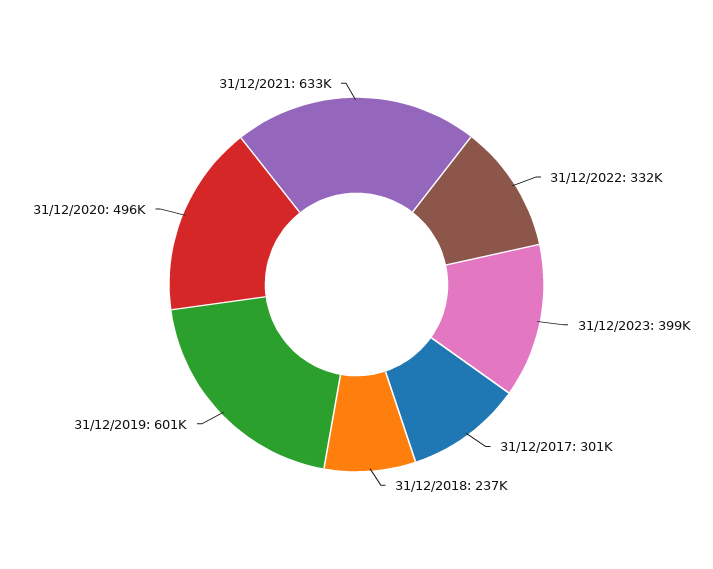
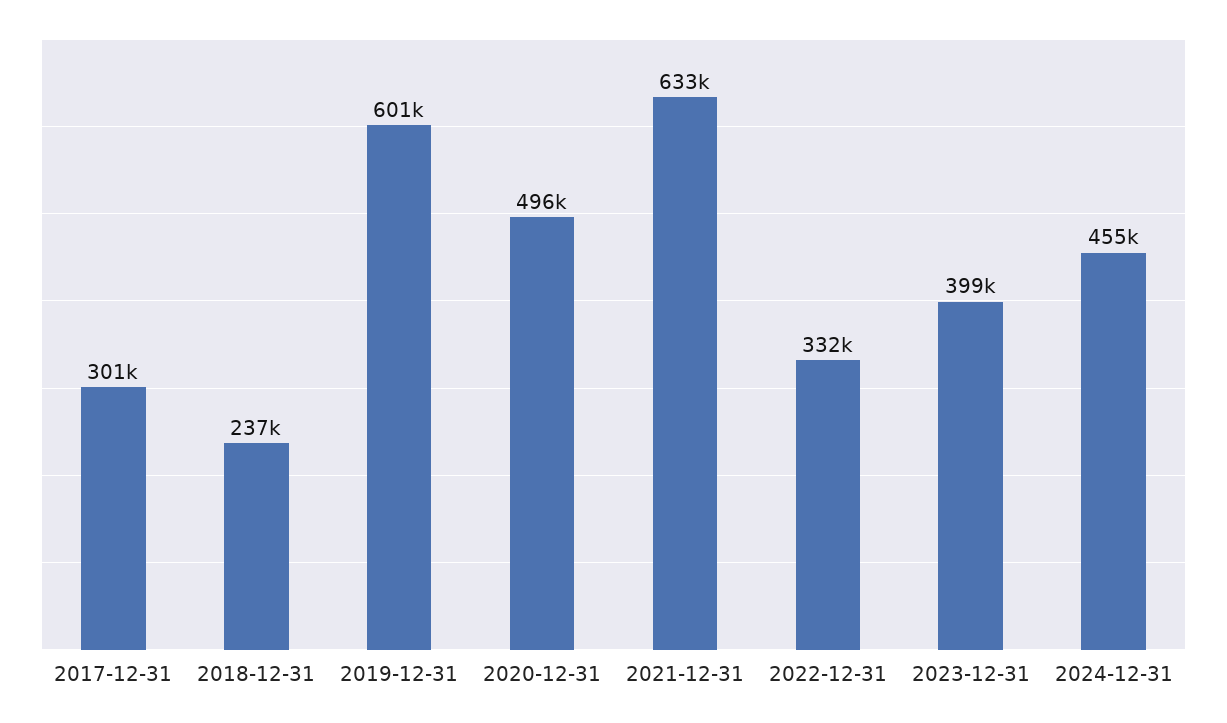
2024-12-31: none -> 455000

